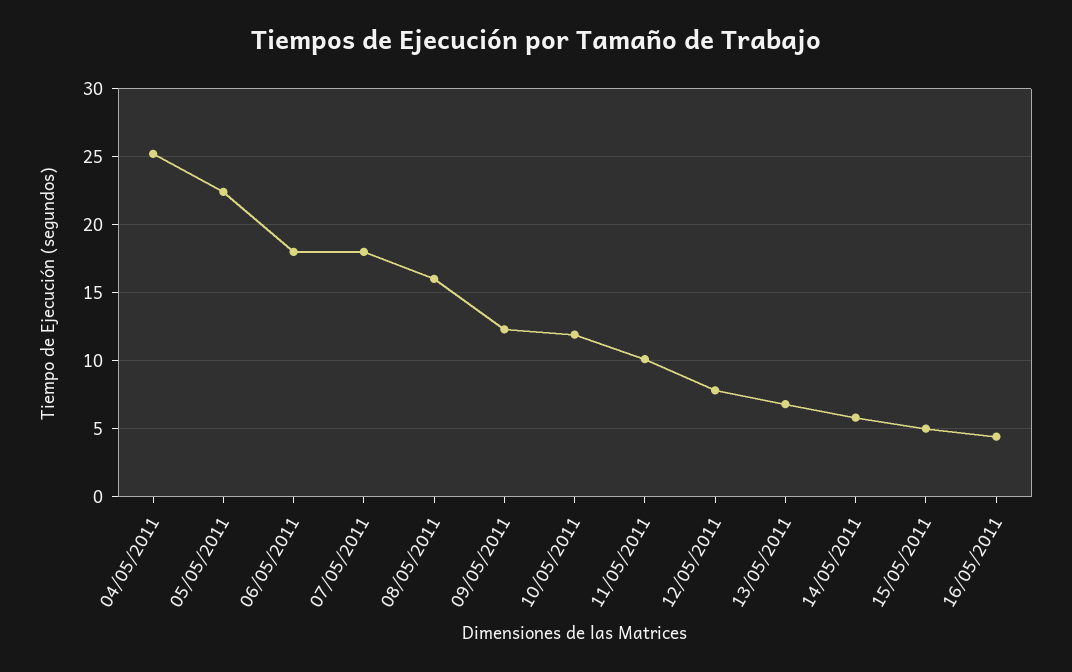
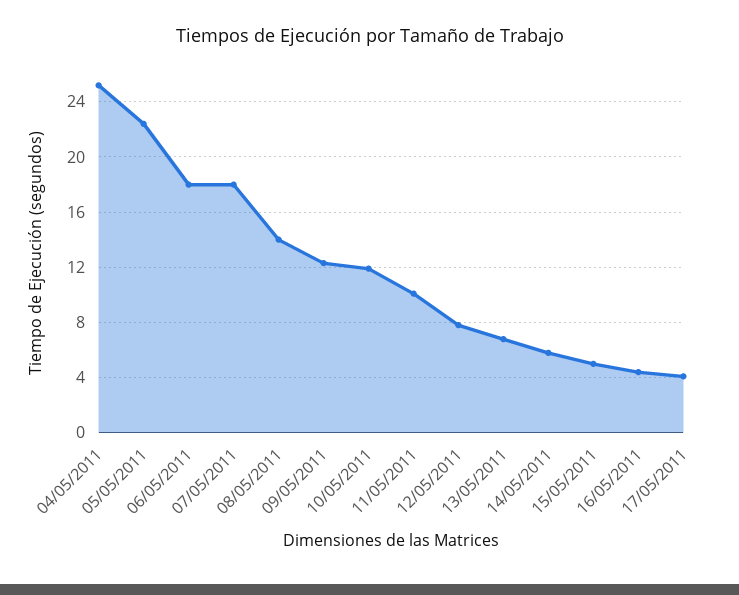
08/05/2011: 16 -> 14
17/05/2011: none -> 4

